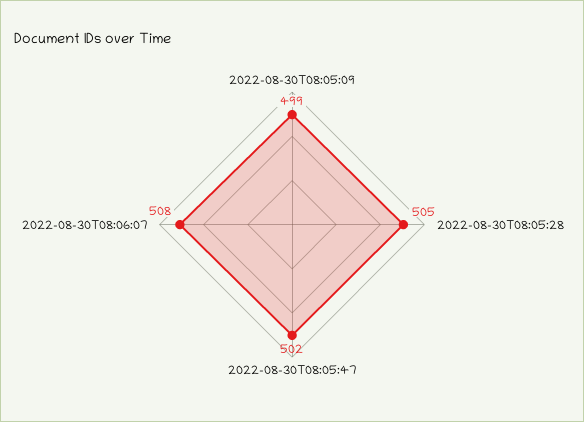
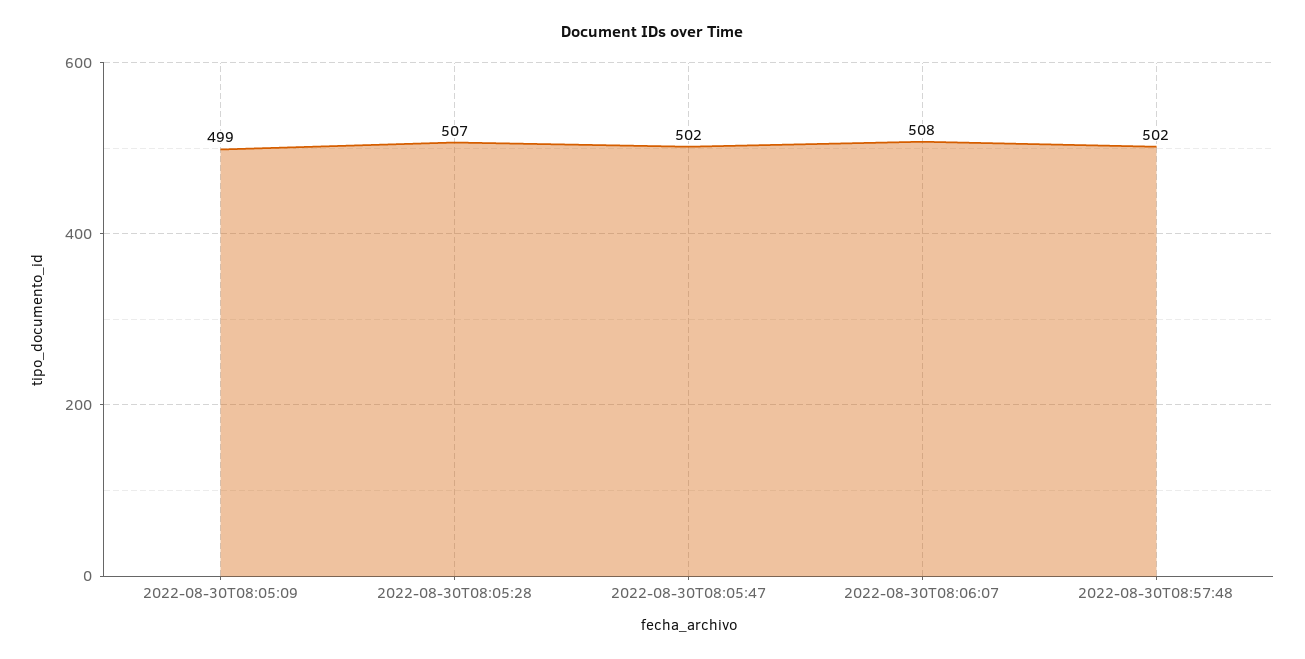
2022-08-30T08:05:28: 505 -> 507
2022-08-30T08:57:48: none -> 502

